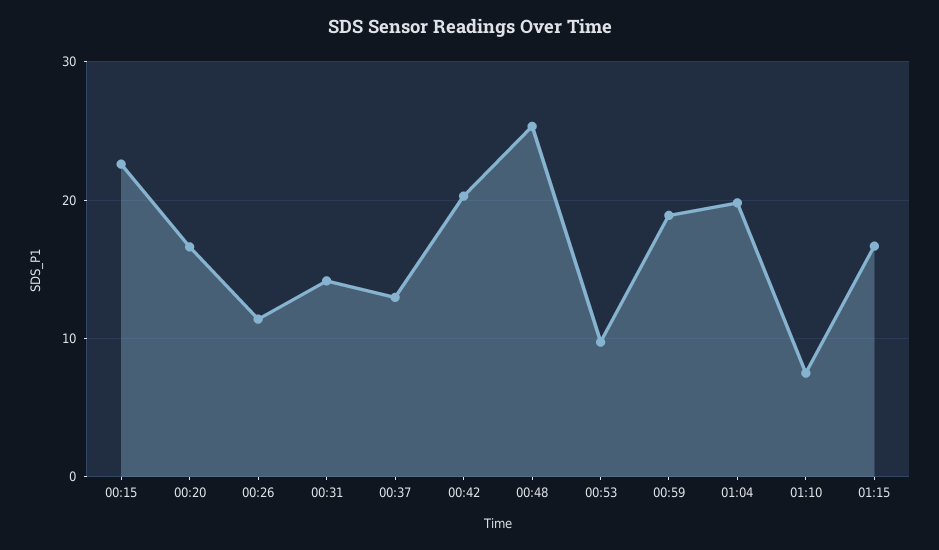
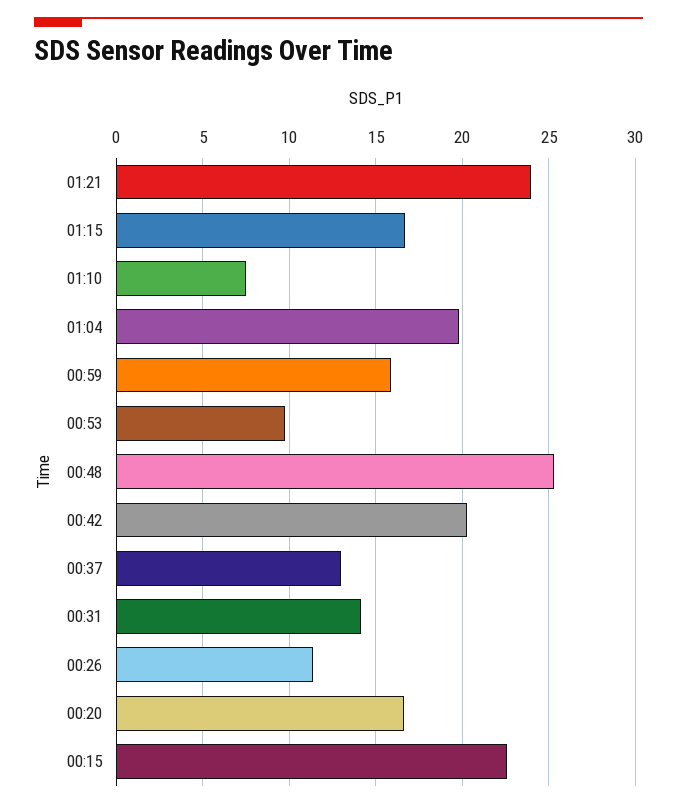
00:59: 19 -> 16
01:21: none -> 24

